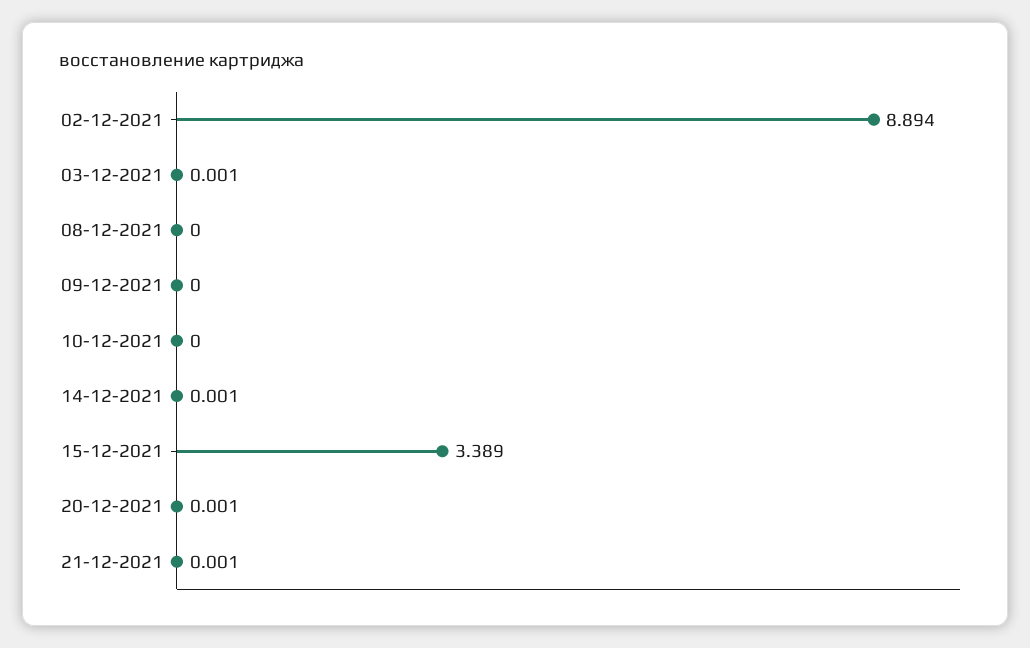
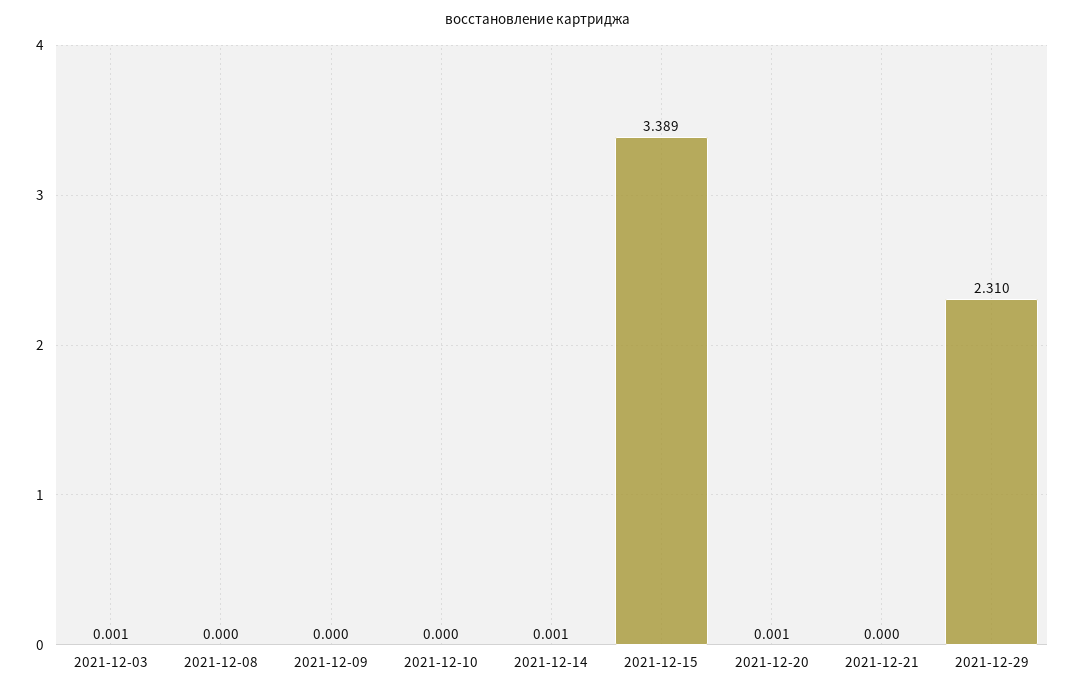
02-12-2021: 8.894 -> none
21-12-2021: 0.001 -> 0
2021-12-29: none -> 2.31

